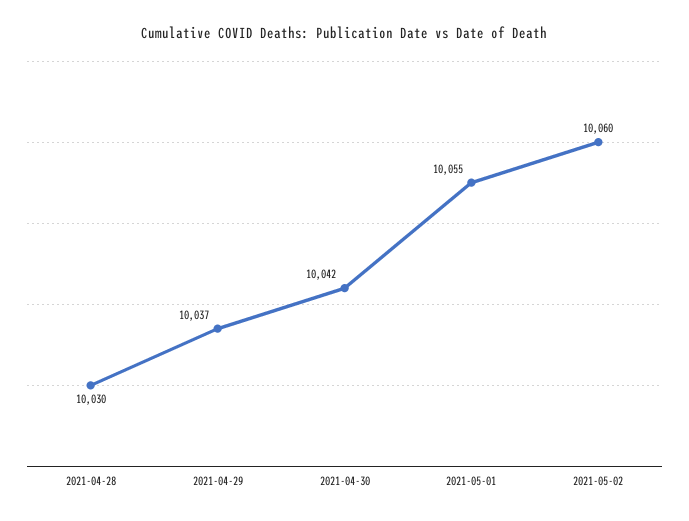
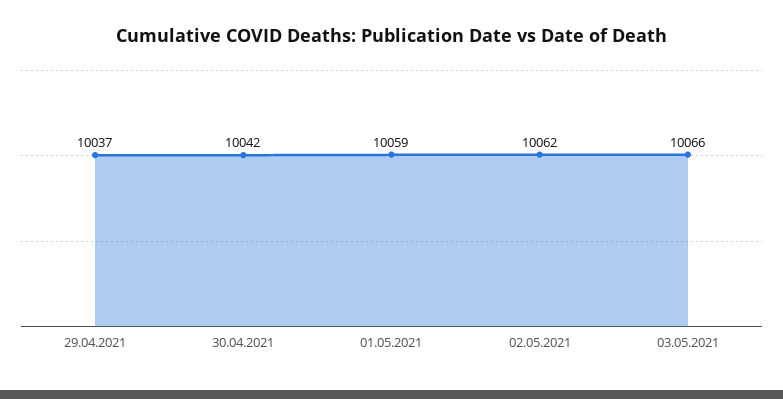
2021-04-28: 10030 -> none
2021-05-01: 10055 -> 10059
2021-05-02: 10060 -> 10062
03.05.2021: none -> 10066

